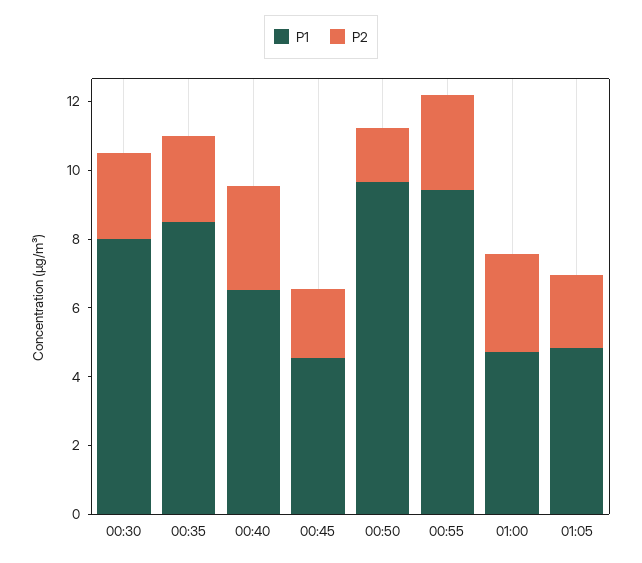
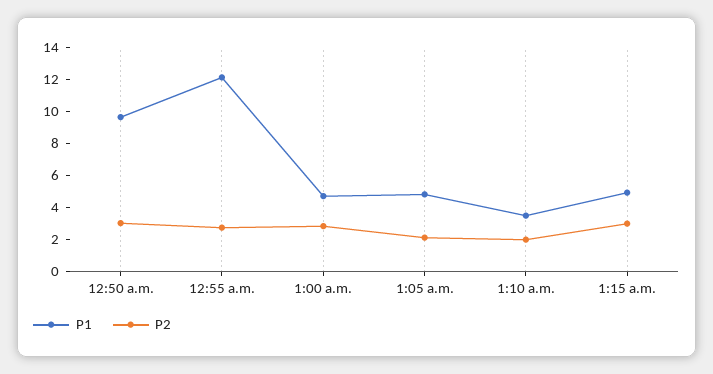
P1, 00:30: 8 -> none
P2, 00:30: 2.5 -> none
P1, 00:35: 8.5 -> none
P2, 00:35: 2.5 -> none
P1, 00:40: 6.5 -> none
P2, 00:40: 3 -> none
P1, 00:45: 4.5 -> none
P2, 00:45: 2 -> none
P2, 00:50: 1.5 -> 3
P1, 00:55: 9.5 -> 12
P1, 1:10 a.m.: none -> 3.5
P2, 1:10 a.m.: none -> 2
P1, 1:15 a.m.: none -> 5
P2, 1:15 a.m.: none -> 3

